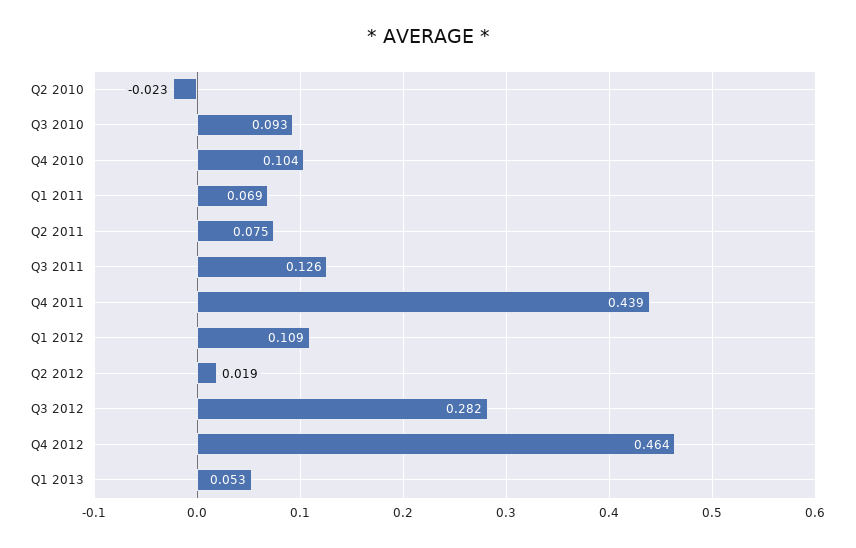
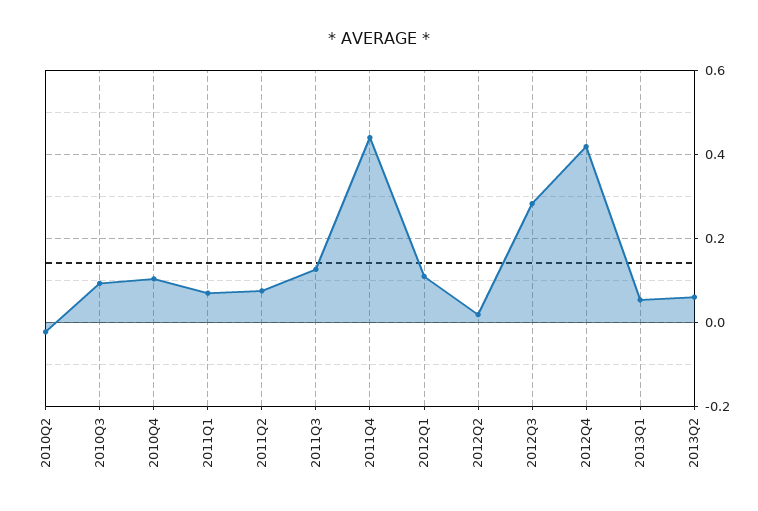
Q4 2012: 0.464 -> 0.42
2013Q2: none -> 0.06

